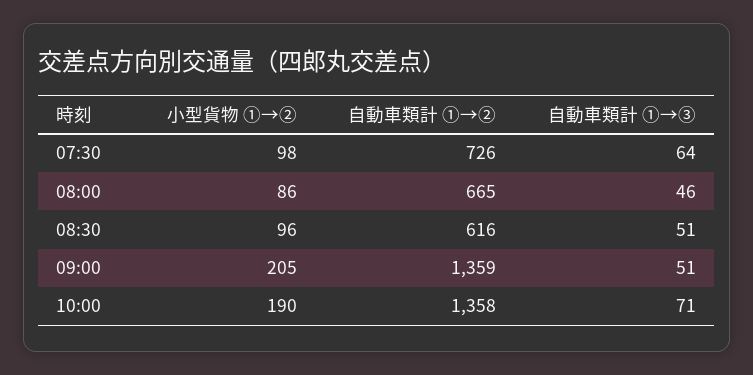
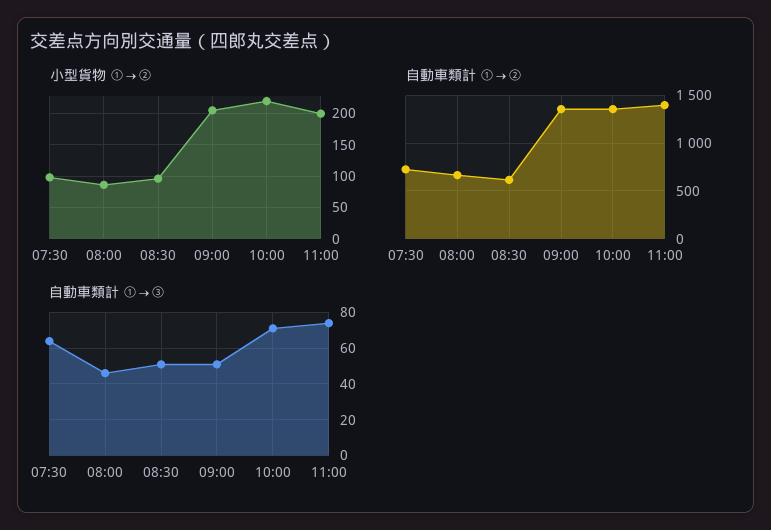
小型貨物 ①→②, 10:00: 190 -> 220
小型貨物 ①→②, 11:00: none -> 200
自動車類計 ①→②, 11:00: none -> 1400
自動車類計 ①→③, 11:00: none -> 75

